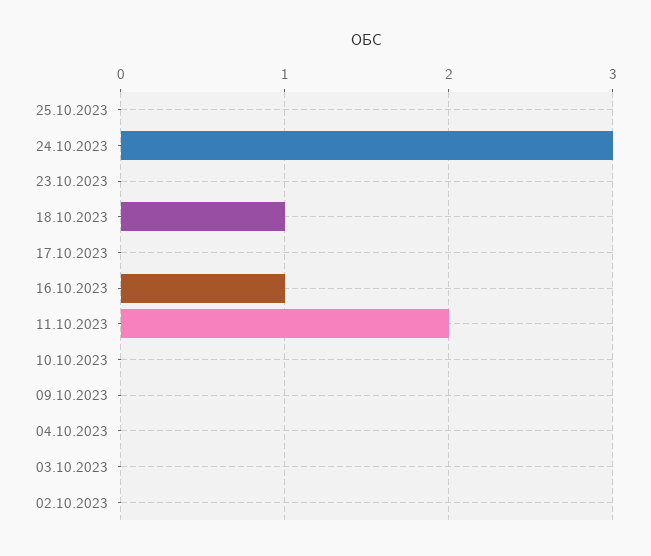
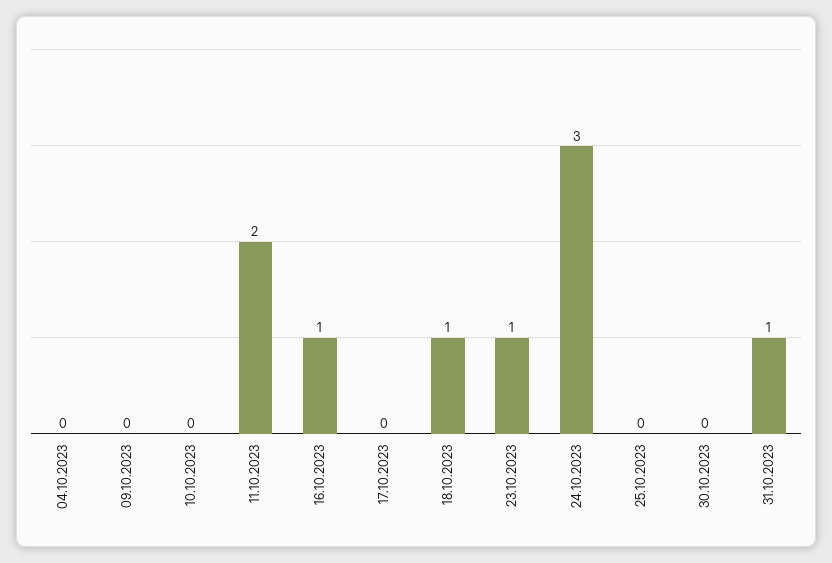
23.10.2023: 0 -> 1
03.10.2023: 0 -> none
02.10.2023: 0 -> none
30.10.2023: none -> 0
31.10.2023: none -> 1

